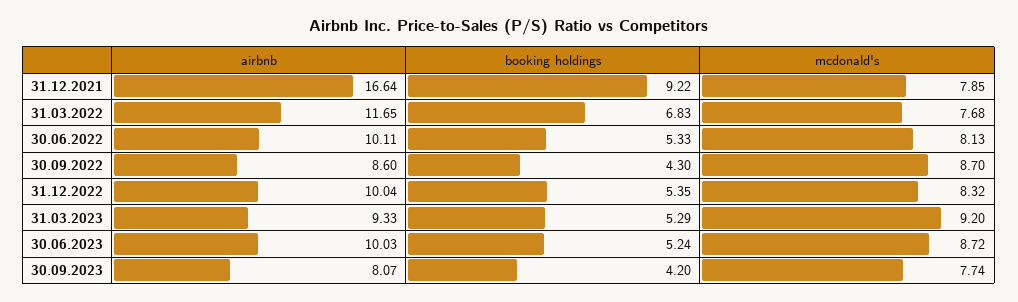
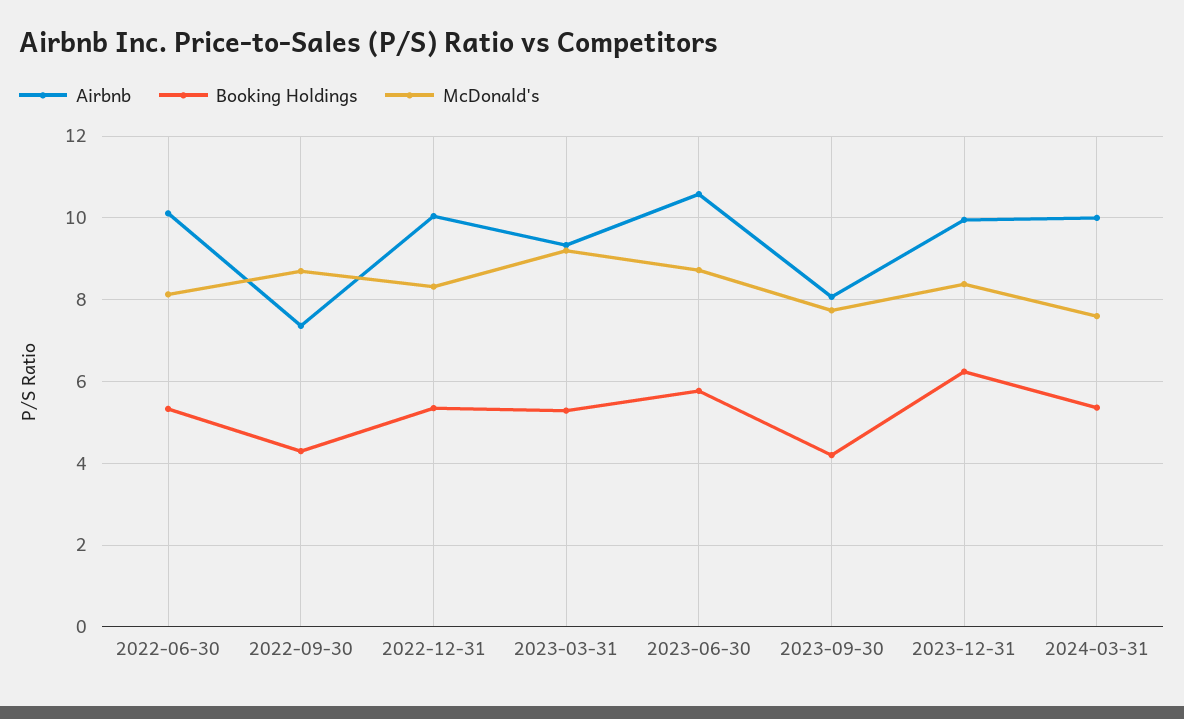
airbnb, 31.12.2021: 16.64 -> none
booking holdings, 31.12.2021: 9.22 -> none
mcdonald's, 31.12.2021: 7.85 -> none
airbnb, 31.03.2022: 11.65 -> none
booking holdings, 31.03.2022: 6.83 -> none
mcdonald's, 31.03.2022: 7.68 -> none
airbnb, 30.09.2022: 8.6 -> 7.4
airbnb, 30.06.2023: 10.03 -> 10.6
booking holdings, 30.06.2023: 5.24 -> 5.8
airbnb, 2023-12-31: none -> 10
booking holdings, 2023-12-31: none -> 6.2
mcdonald's, 2023-12-31: none -> 8.4
airbnb, 2024-03-31: none -> 10
booking holdings, 2024-03-31: none -> 5.4
mcdonald's, 2024-03-31: none -> 7.6

